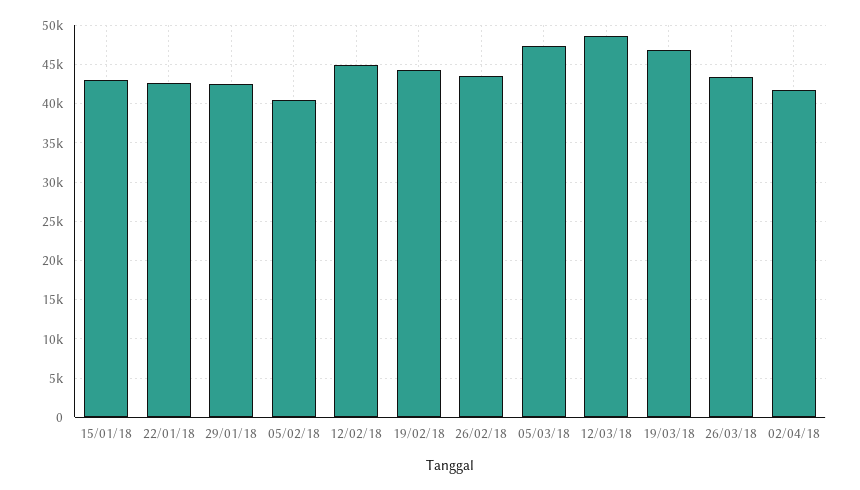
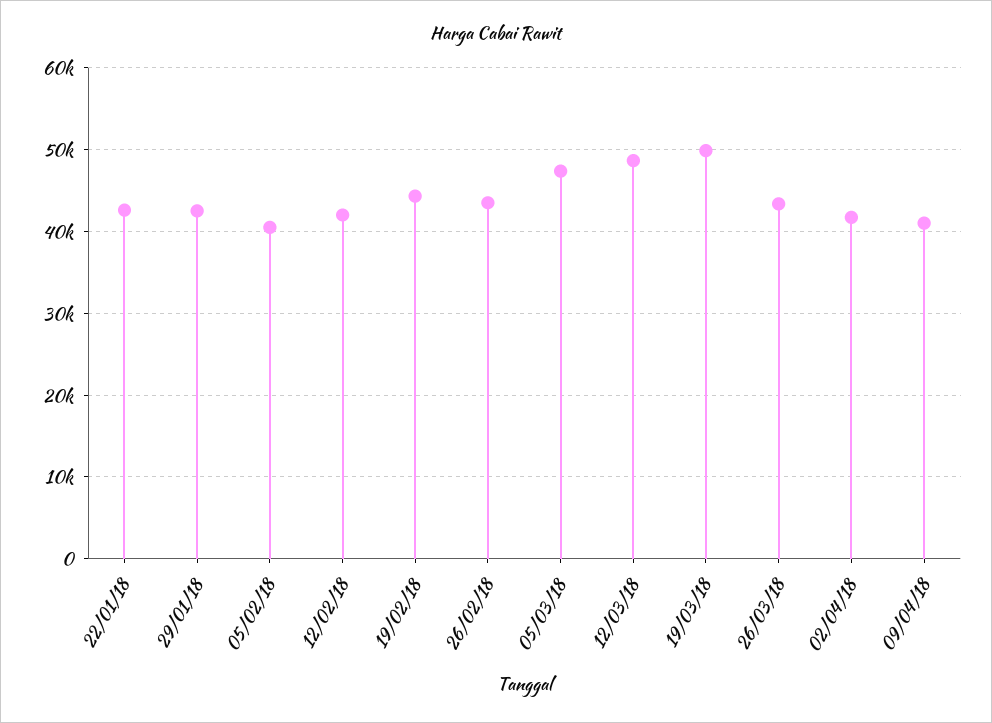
15/01/18: 43000 -> none
12/02/18: 45000 -> 42000
19/03/18: 47000 -> 50000
09/04/18: none -> 41000

